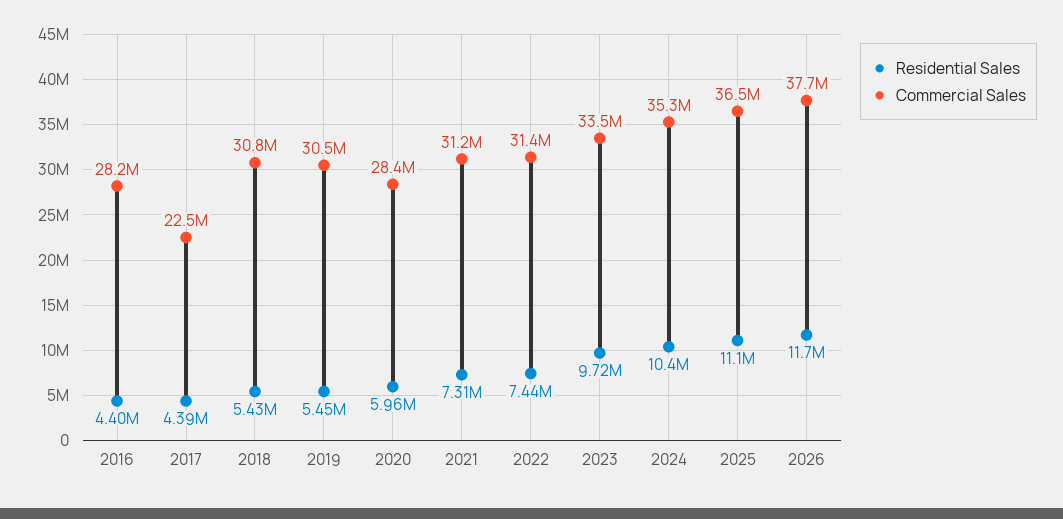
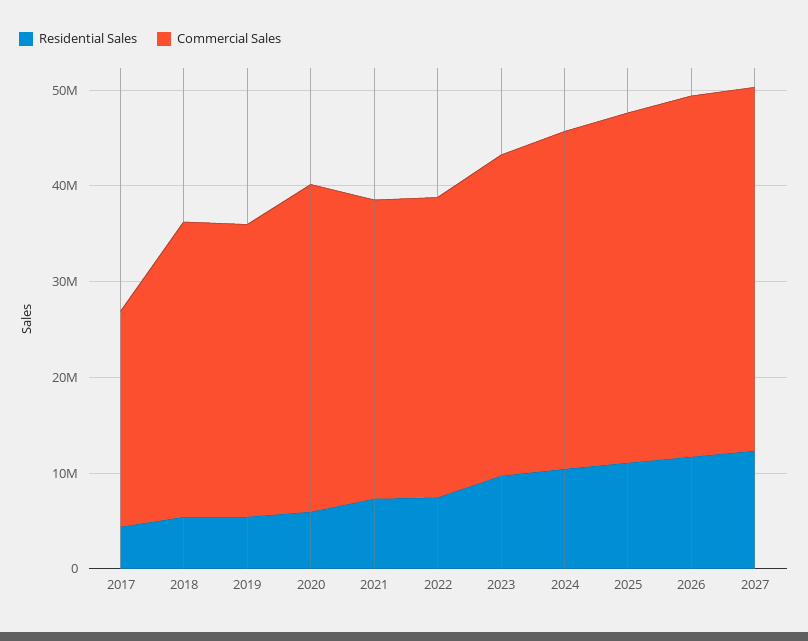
Residential Sales, 2016: 4400000 -> none
Commercial Sales, 2016: 28200000 -> none
Commercial Sales, 2020: 28400000 -> 34000000
Residential Sales, 2027: none -> 12000000
Commercial Sales, 2027: none -> 38000000

